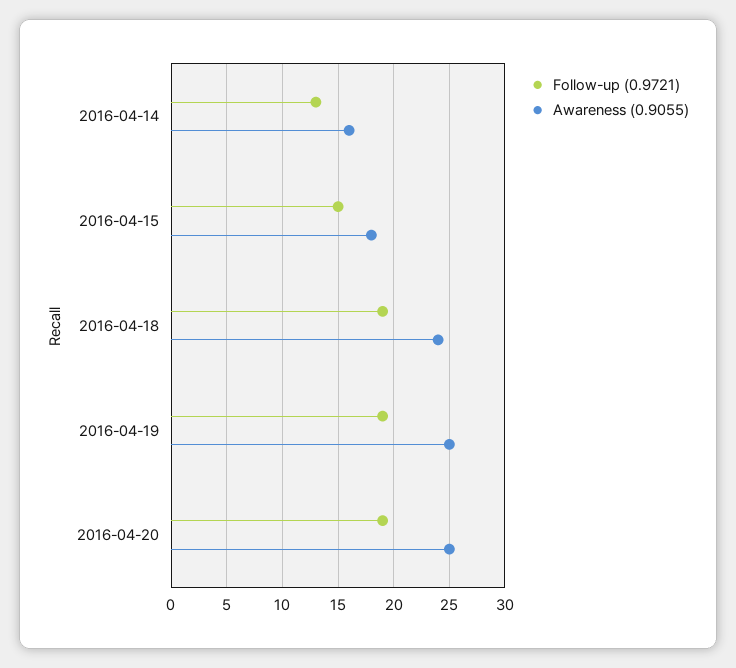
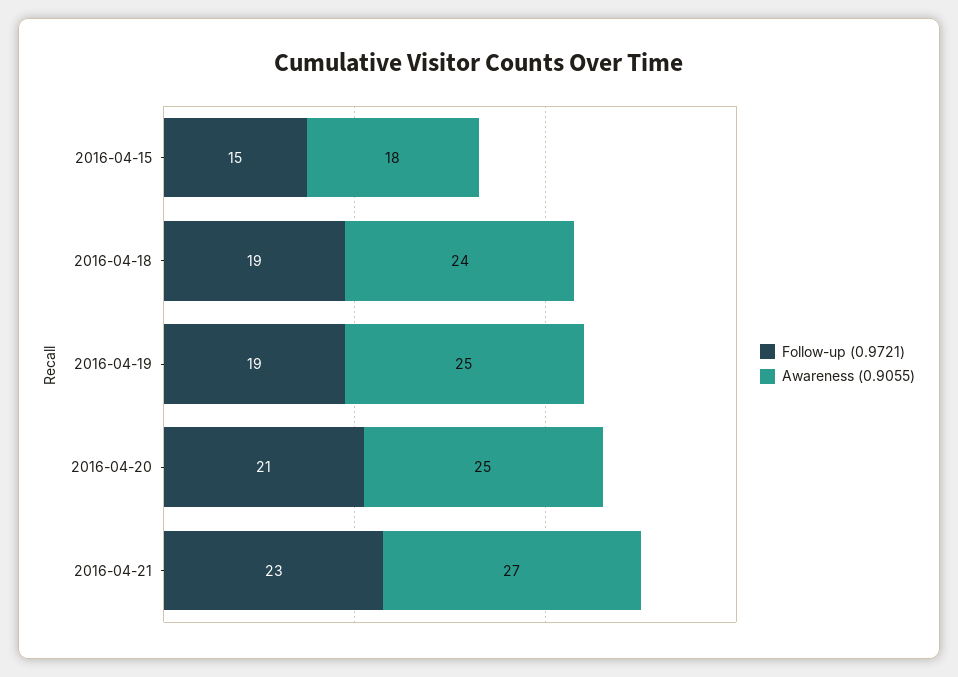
Follow-up (0.9721), 2016-04-14: 13 -> none
Awareness (0.9055), 2016-04-14: 16 -> none
Follow-up (0.9721), 2016-04-20: 19 -> 21
Follow-up (0.9721), 2016-04-21: none -> 23
Awareness (0.9055), 2016-04-21: none -> 27

